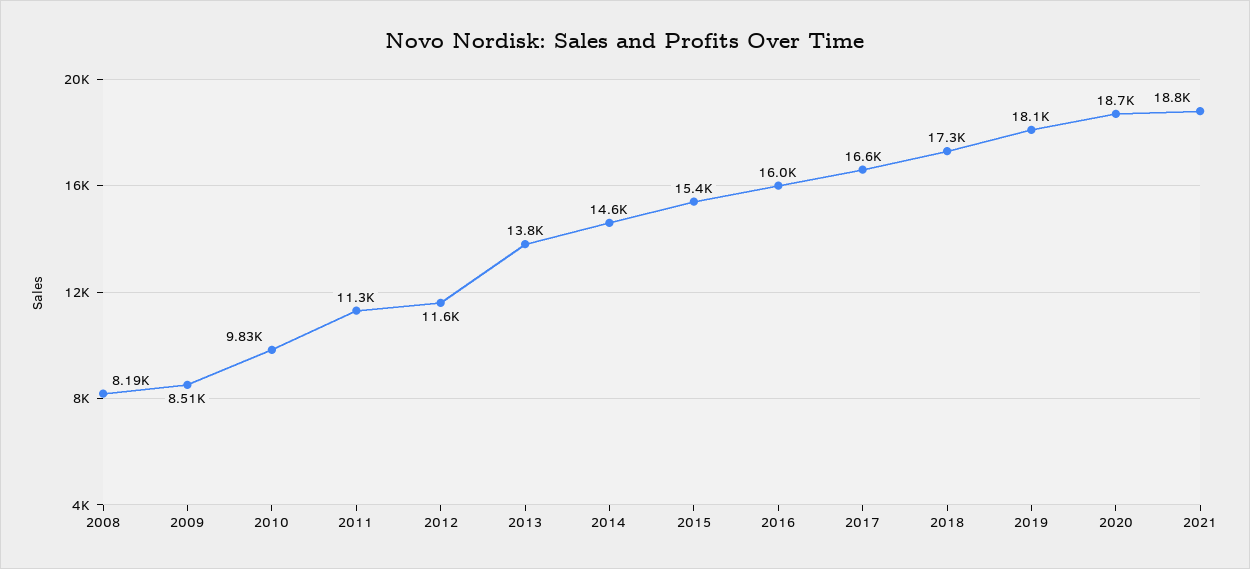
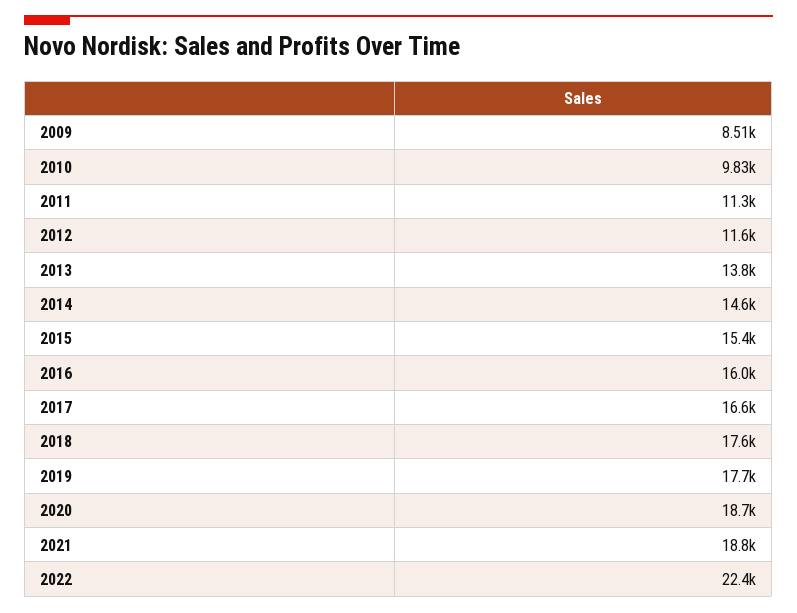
2008: 8190 -> none
2018: 17300 -> 17600
2019: 18100 -> 17700
2022: none -> 22400

